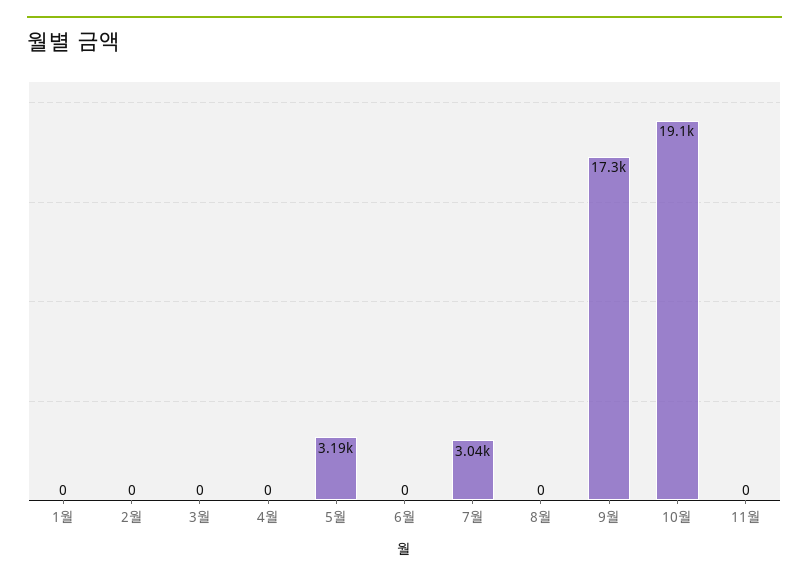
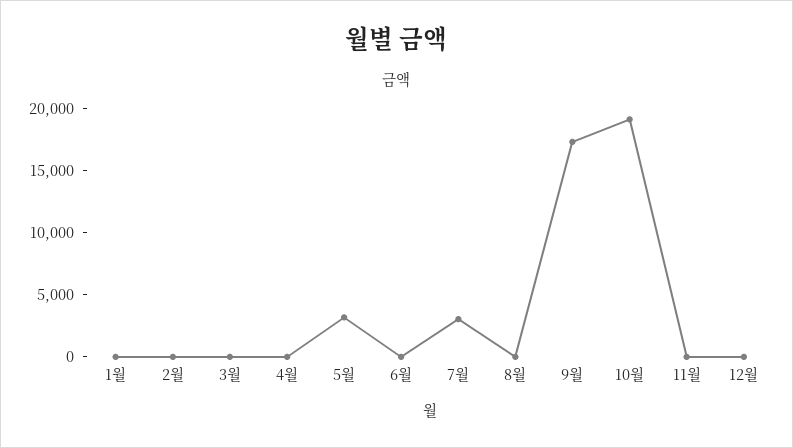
12월: none -> 0

